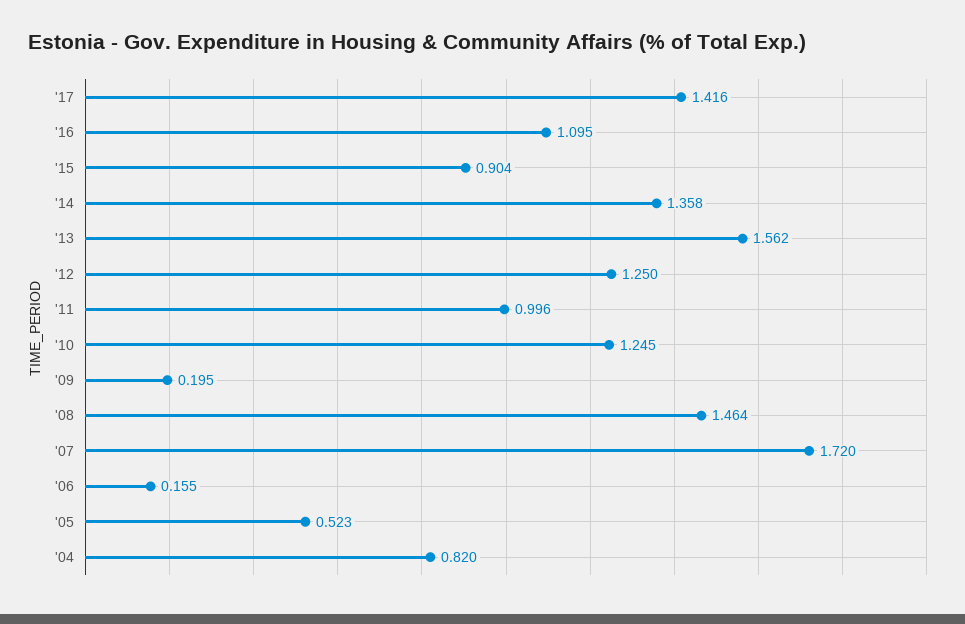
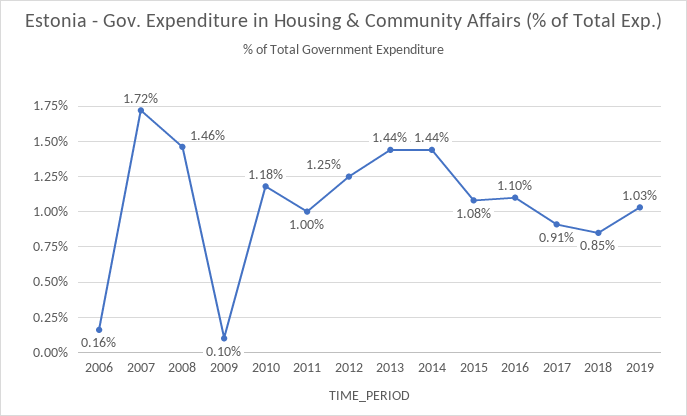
'17: 1.416 -> 0.91
'15: 0.904 -> 1.08
'14: 1.358 -> 1.44
'13: 1.562 -> 1.44
'10: 1.245 -> 1.18
'09: 0.195 -> 0.1
'05: 0.523 -> none
'04: 0.82 -> none
2018: none -> 0.85
2019: none -> 1.03

